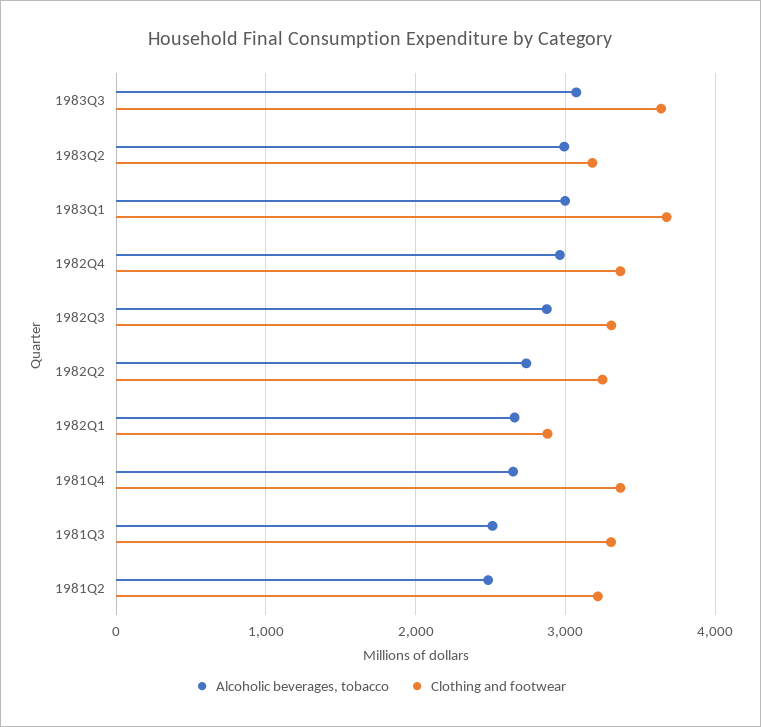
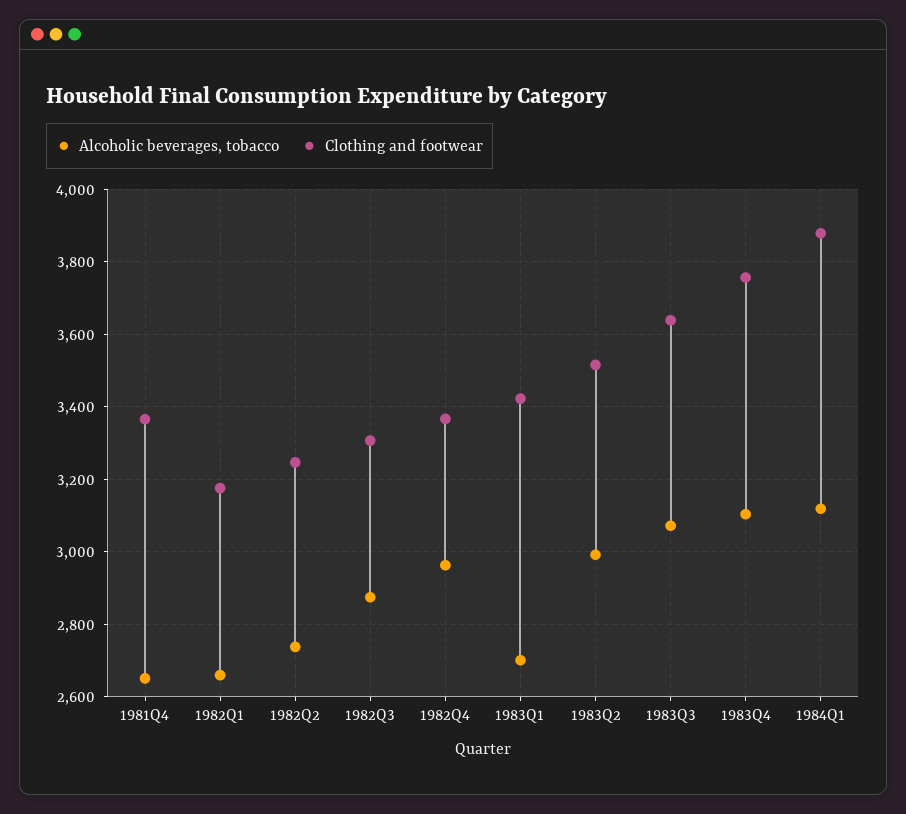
Clothing and footwear, 1983Q2: 3200 -> 3520
Alcoholic beverages, tobacco, 1983Q1: 3000 -> 2700
Clothing and footwear, 1983Q1: 3700 -> 3420
Clothing and footwear, 1982Q1: 2900 -> 3180
Alcoholic beverages, tobacco, 1981Q3: 2500 -> none
Clothing and footwear, 1981Q3: 3300 -> none
Alcoholic beverages, tobacco, 1981Q2: 2500 -> none
Clothing and footwear, 1981Q2: 3200 -> none
Alcoholic beverages, tobacco, 1983Q4: none -> 3100
Clothing and footwear, 1983Q4: none -> 3760
Alcoholic beverages, tobacco, 1984Q1: none -> 3120
Clothing and footwear, 1984Q1: none -> 3880

